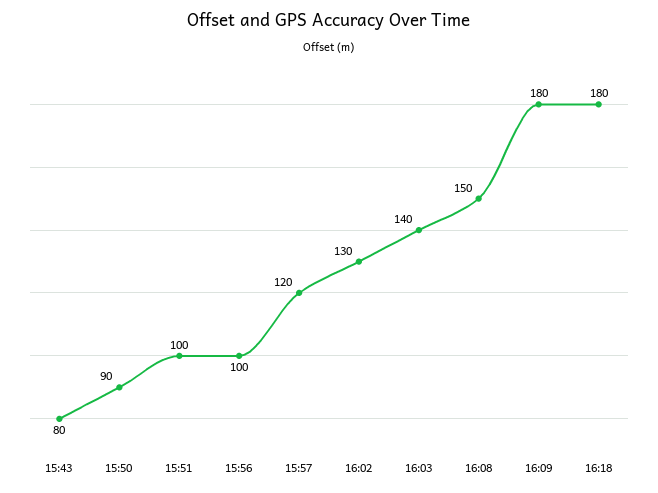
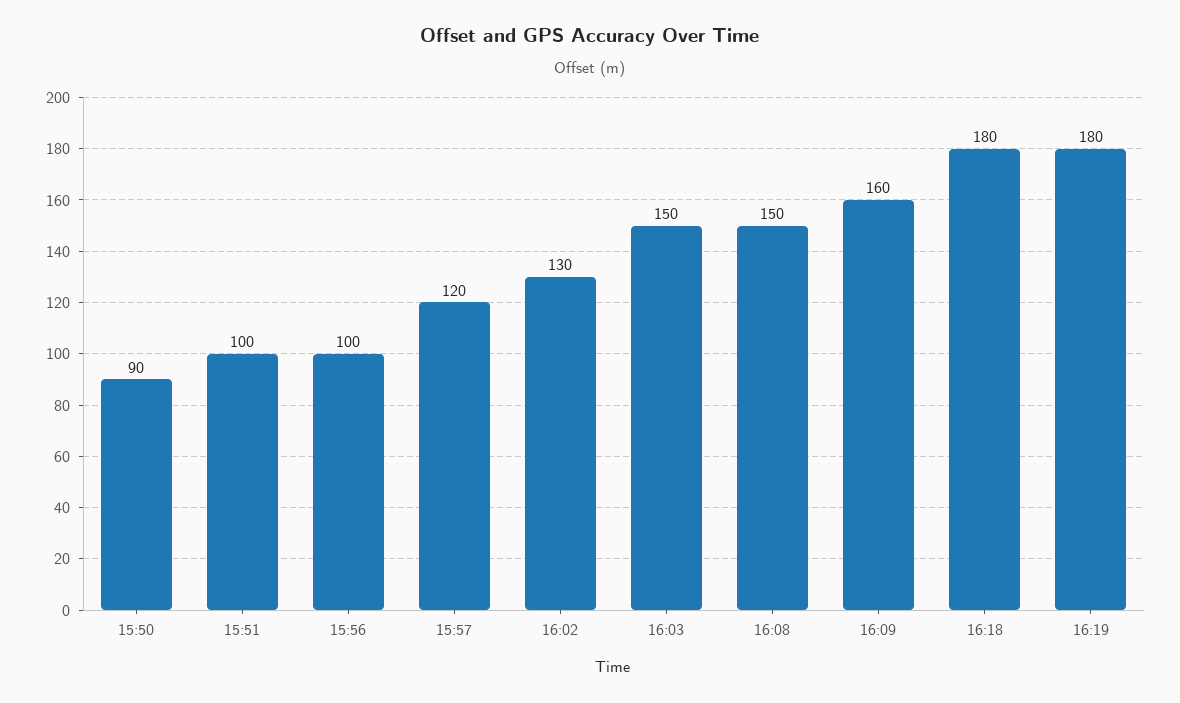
15:43: 80 -> none
16:03: 140 -> 150
16:09: 180 -> 160
16:19: none -> 180

